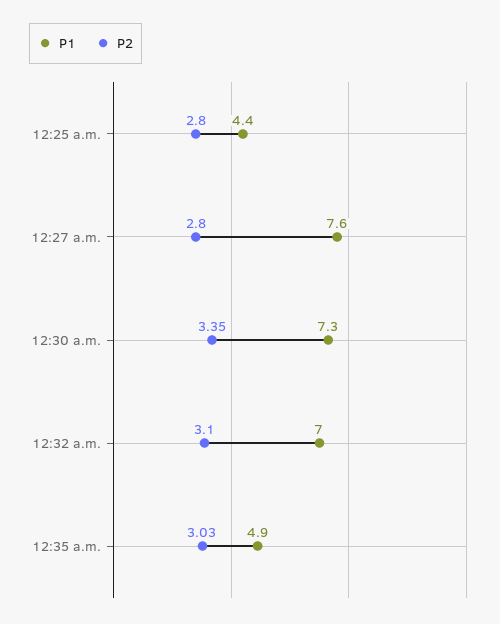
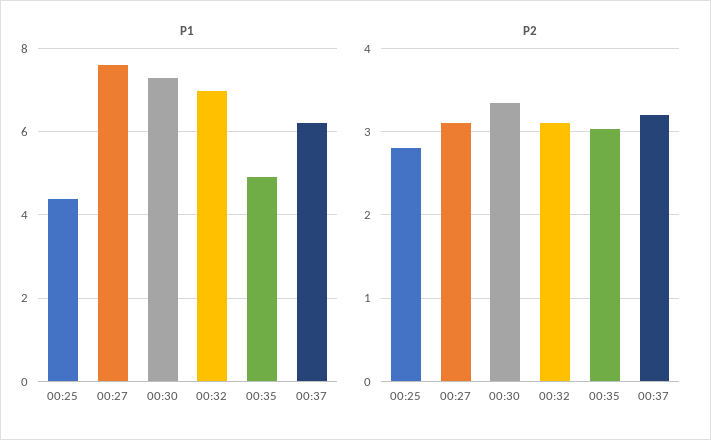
P2, 12:27 a.m.: 2.8 -> 3.1
P1, 00:37: none -> 6.2
P2, 00:37: none -> 3.2

